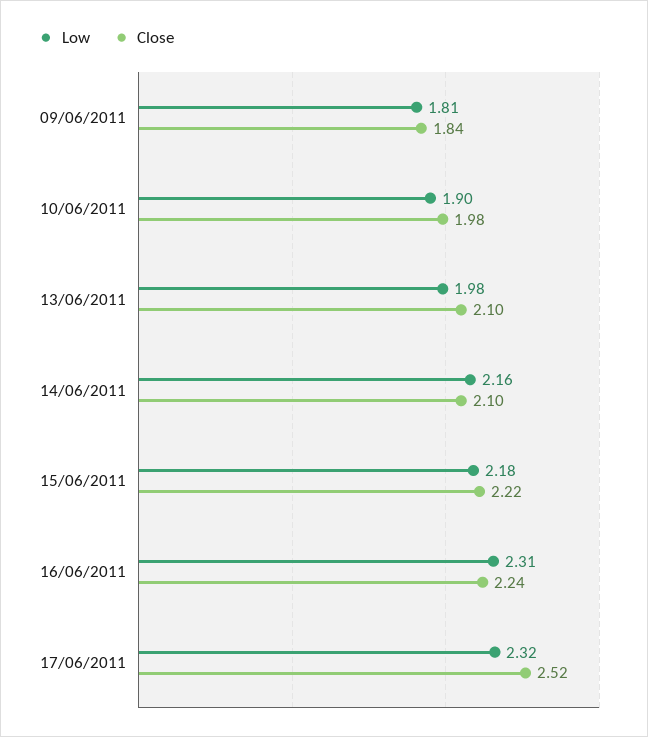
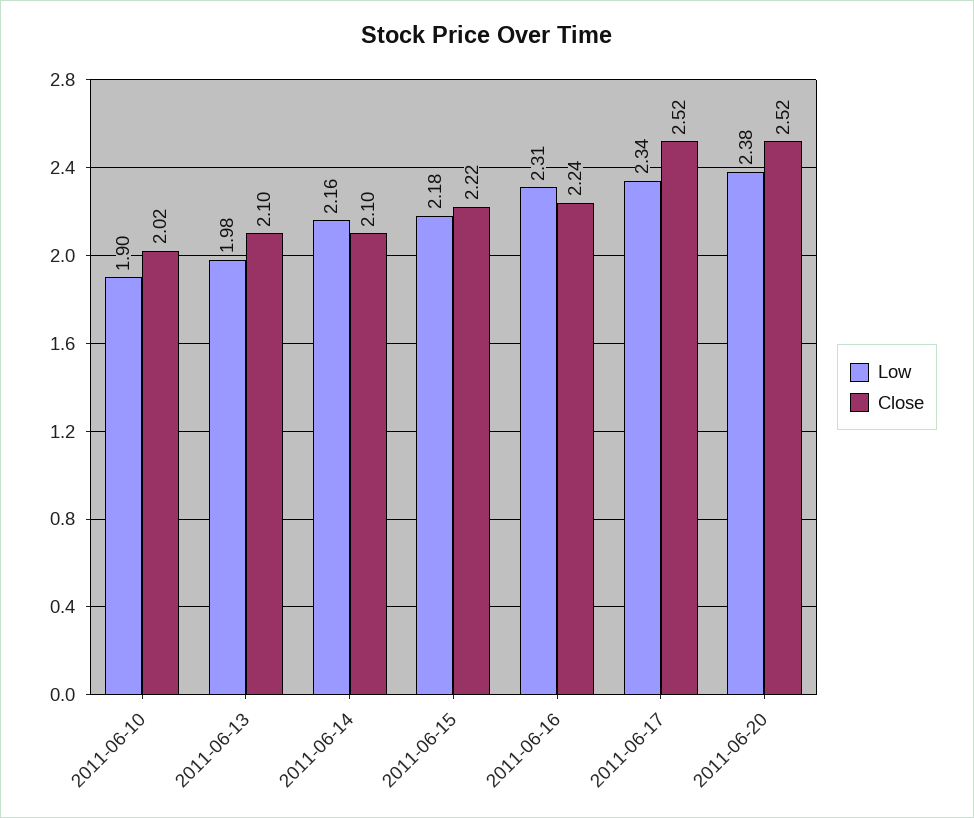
Low, 09/06/2011: 1.81 -> none
Close, 09/06/2011: 1.84 -> none
Close, 10/06/2011: 1.98 -> 2.02
Low, 17/06/2011: 2.32 -> 2.34
Low, 2011-06-20: none -> 2.38
Close, 2011-06-20: none -> 2.52

